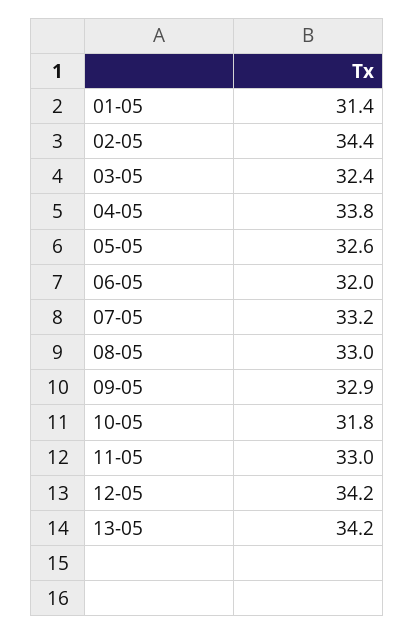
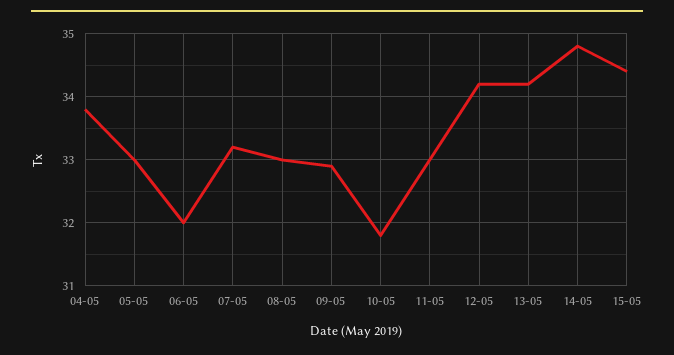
01-05: 31.4 -> none
02-05: 34.4 -> none
03-05: 32.4 -> none
05-05: 32.6 -> 33
14-05: none -> 34.8
15-05: none -> 34.4

